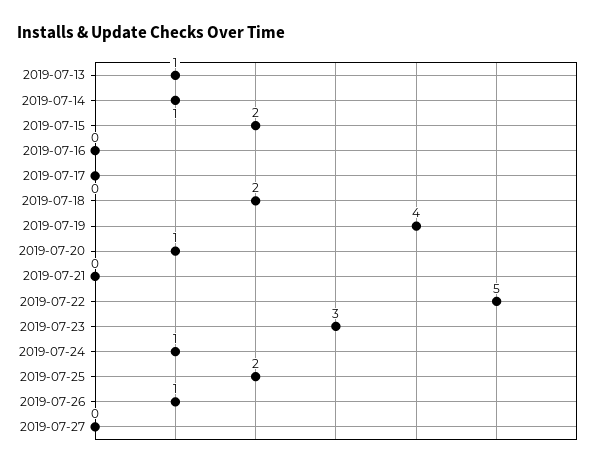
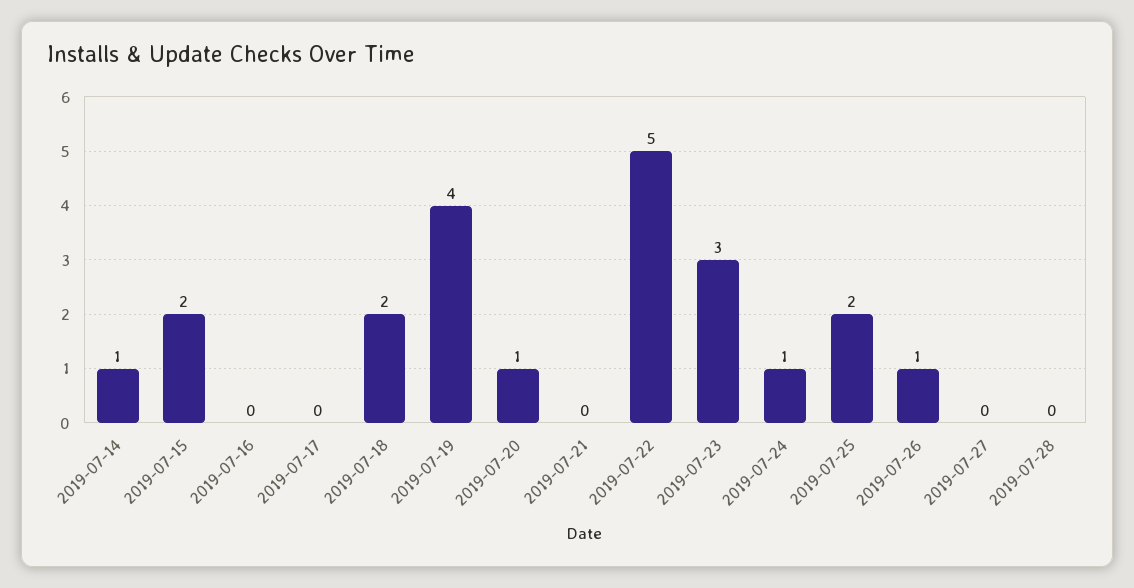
2019-07-13: 1 -> none
2019-07-28: none -> 0

